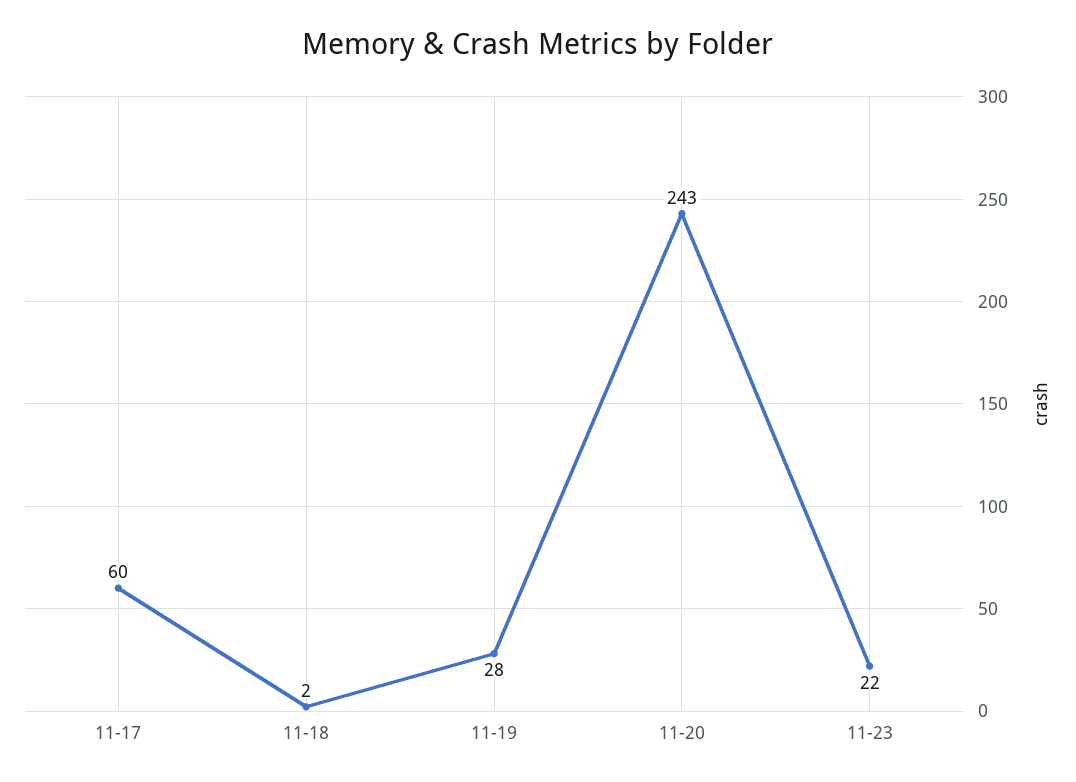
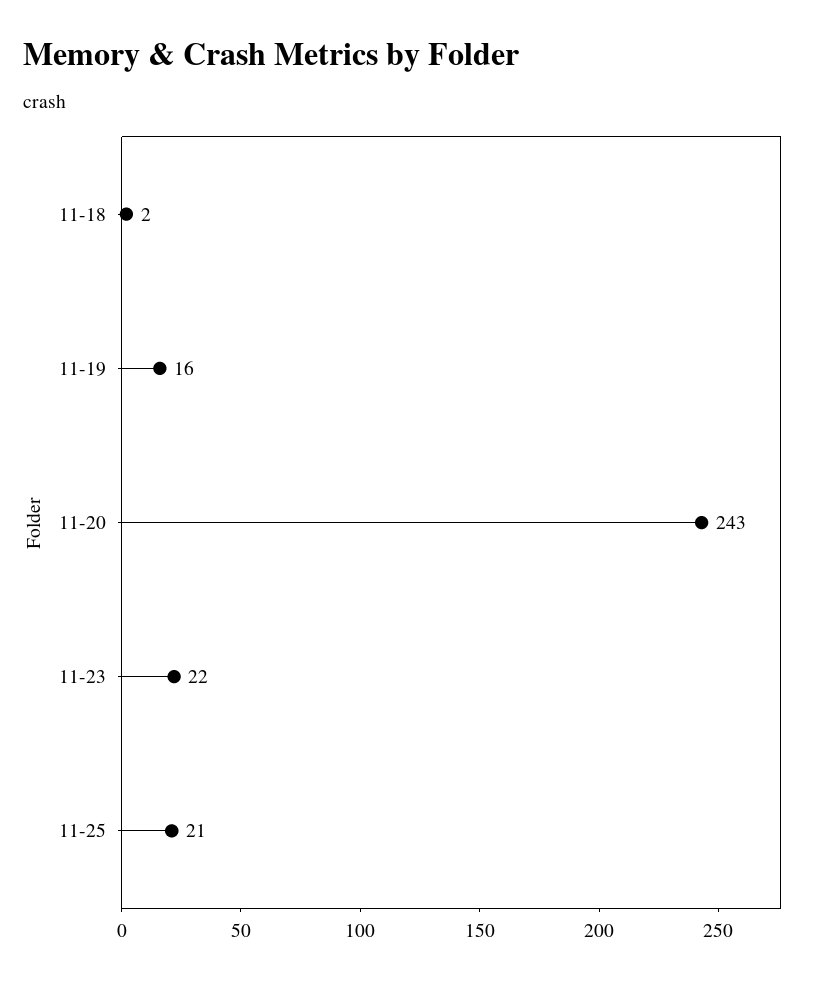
11-17: 60 -> none
11-19: 28 -> 16
11-25: none -> 21

